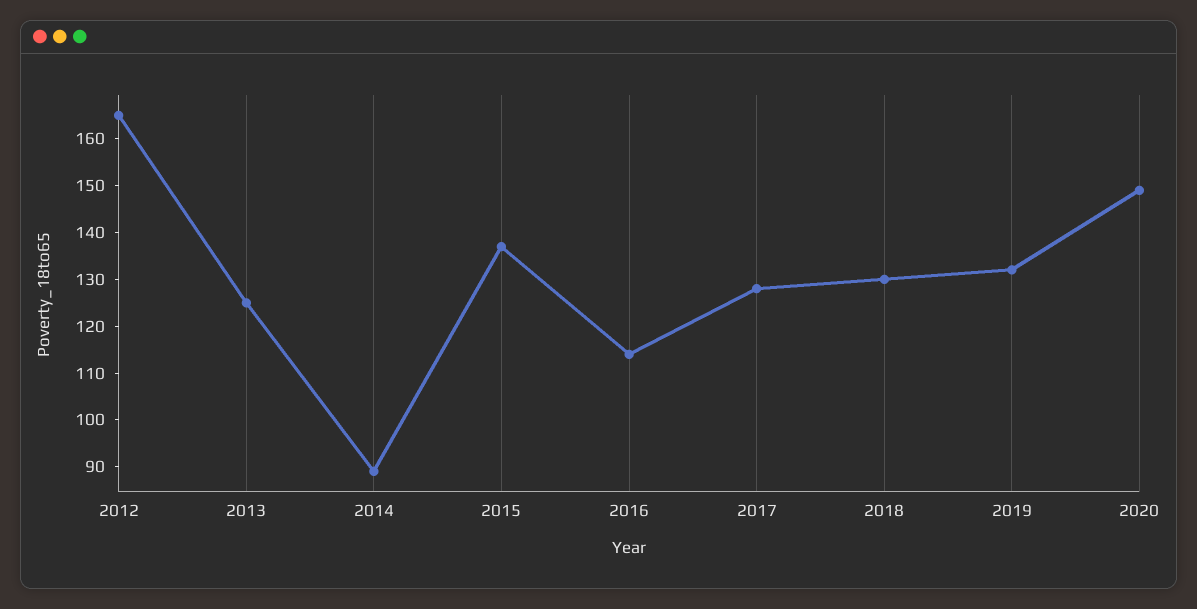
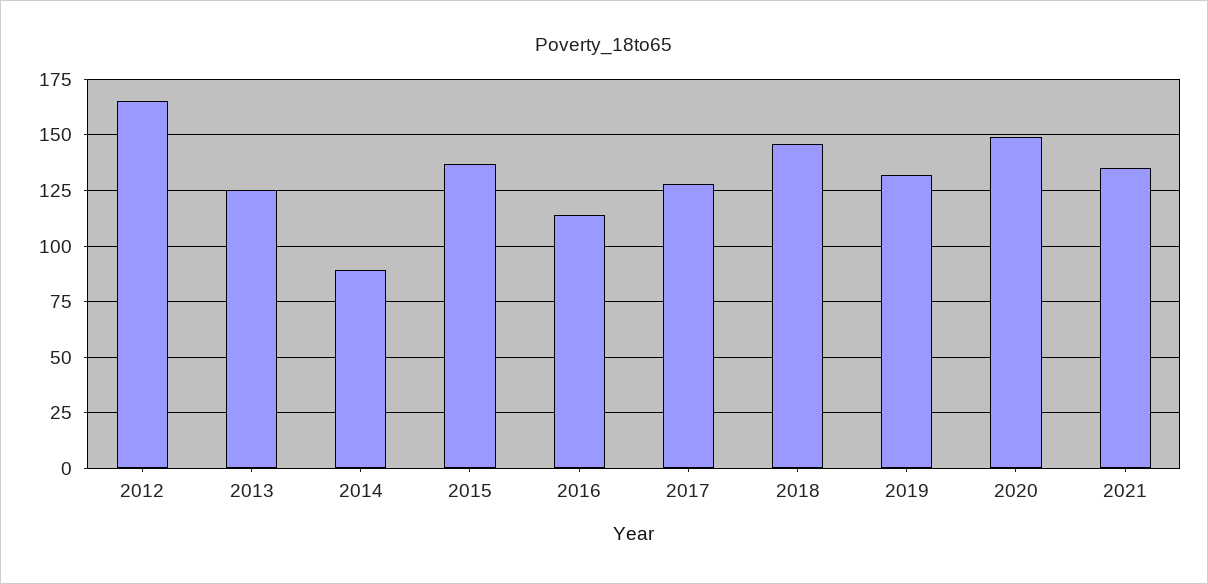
2018: 130 -> 145
2021: none -> 135

